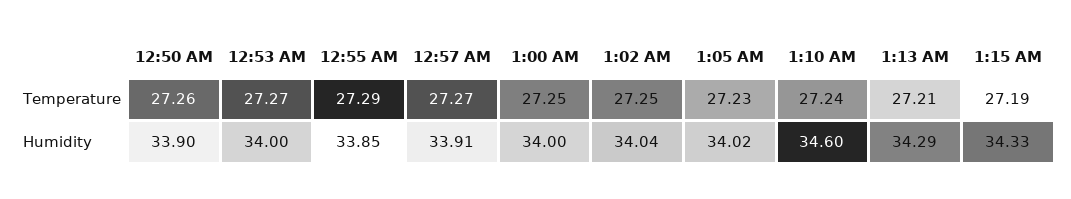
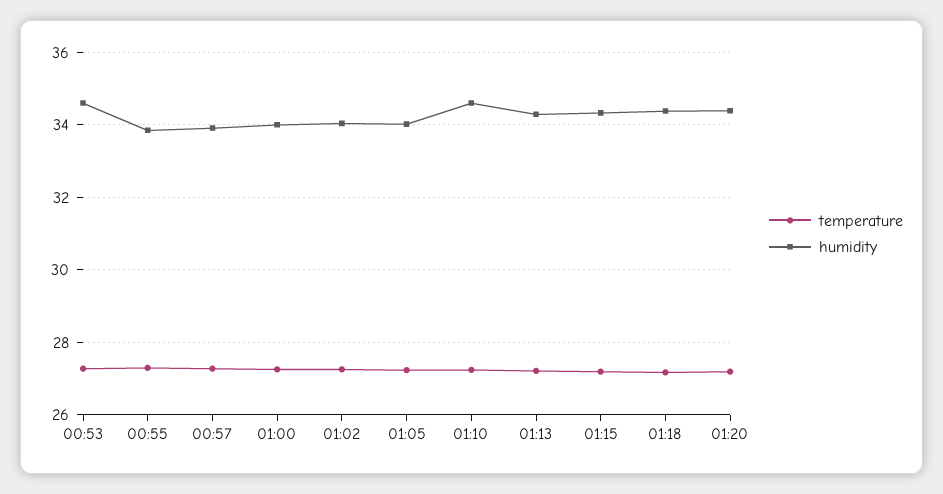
Temperature, 12:50 AM: 27.26 -> none
Humidity, 12:50 AM: 33.9 -> none
Humidity, 12:53 AM: 34 -> 34.6
Temperature, 01:18: none -> 27.2
Humidity, 01:18: none -> 34.4
Temperature, 01:20: none -> 27.2
Humidity, 01:20: none -> 34.4

